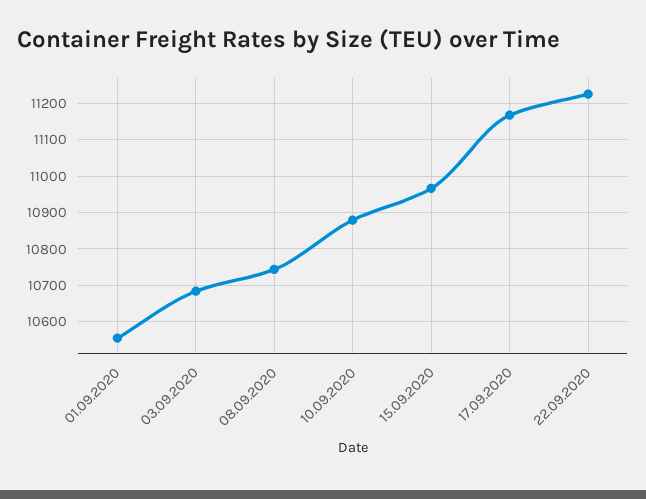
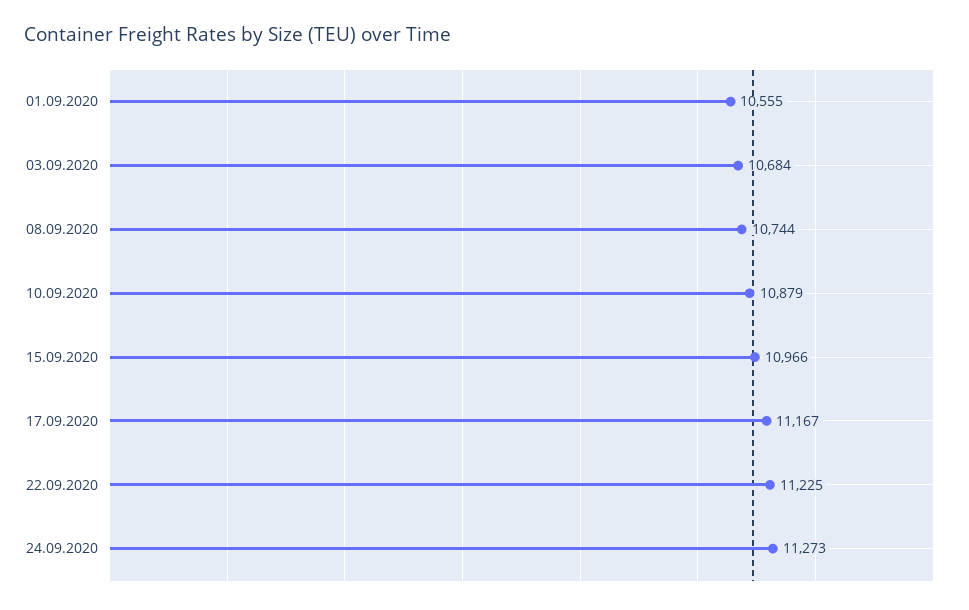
24.09.2020: none -> 11273

